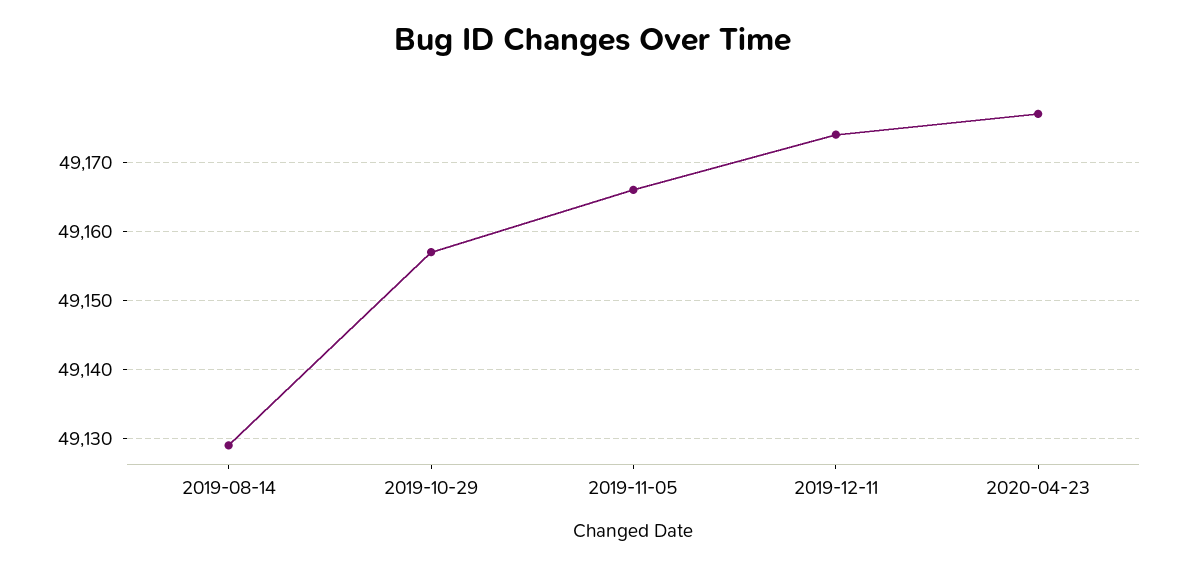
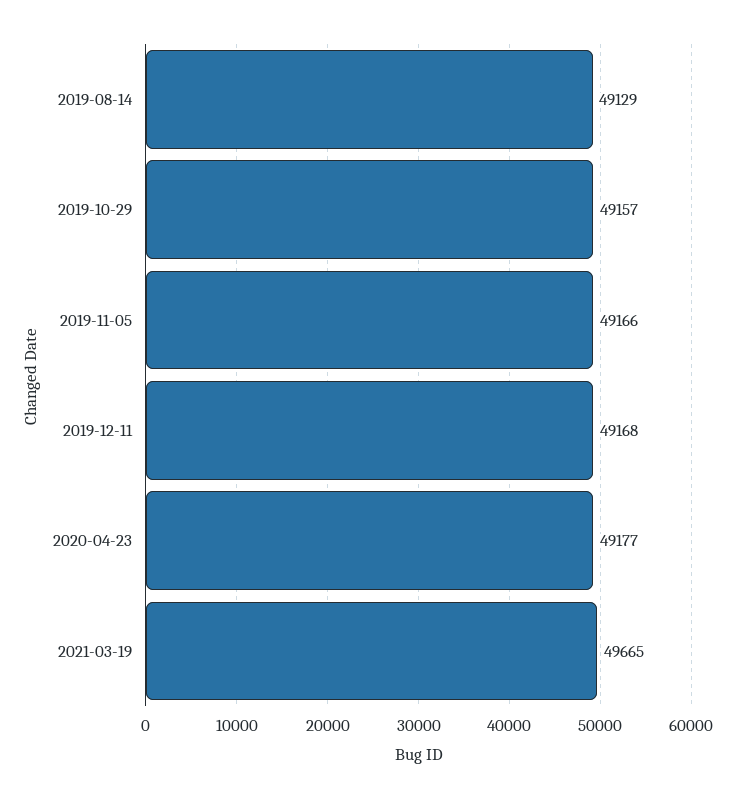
2019-12-11: 49174 -> 49168
2021-03-19: none -> 49665

